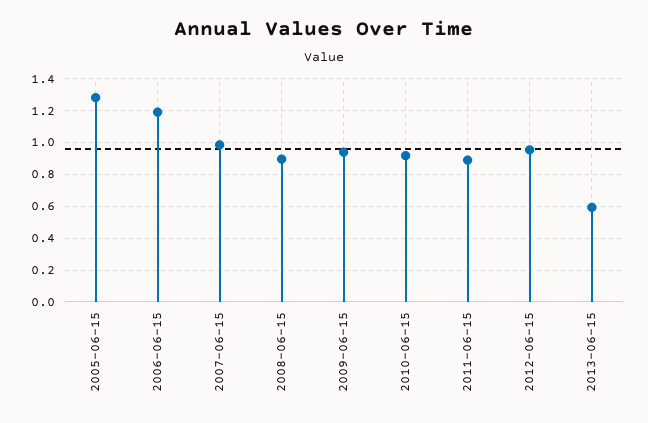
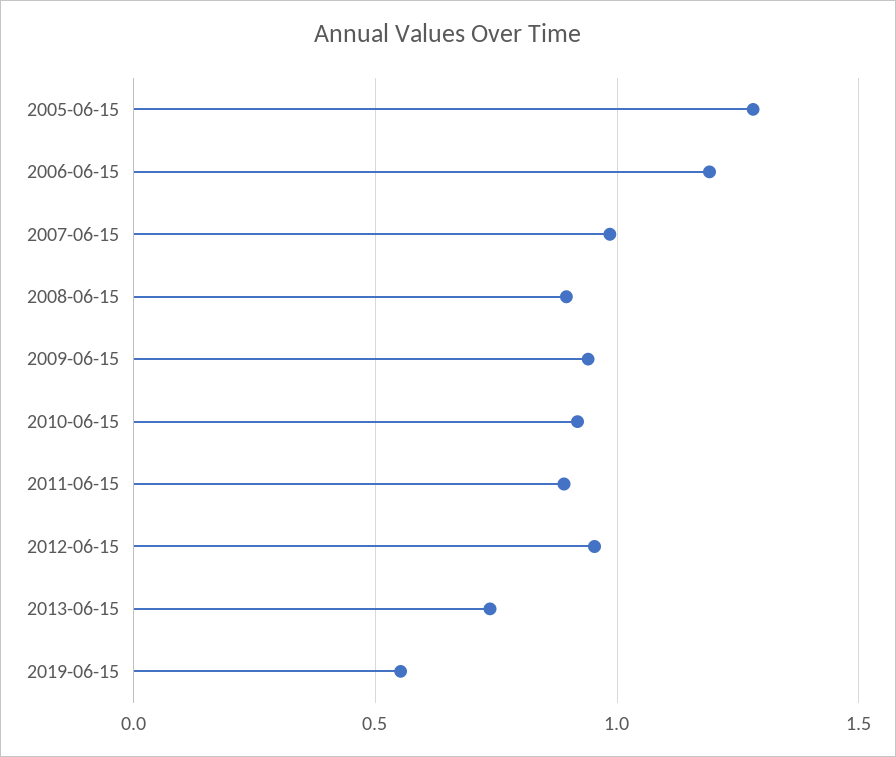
2013-06-15: 0.6 -> 0.75
2019-06-15: none -> 0.55

